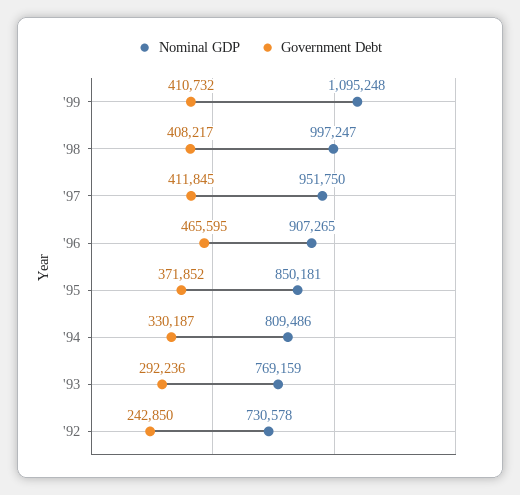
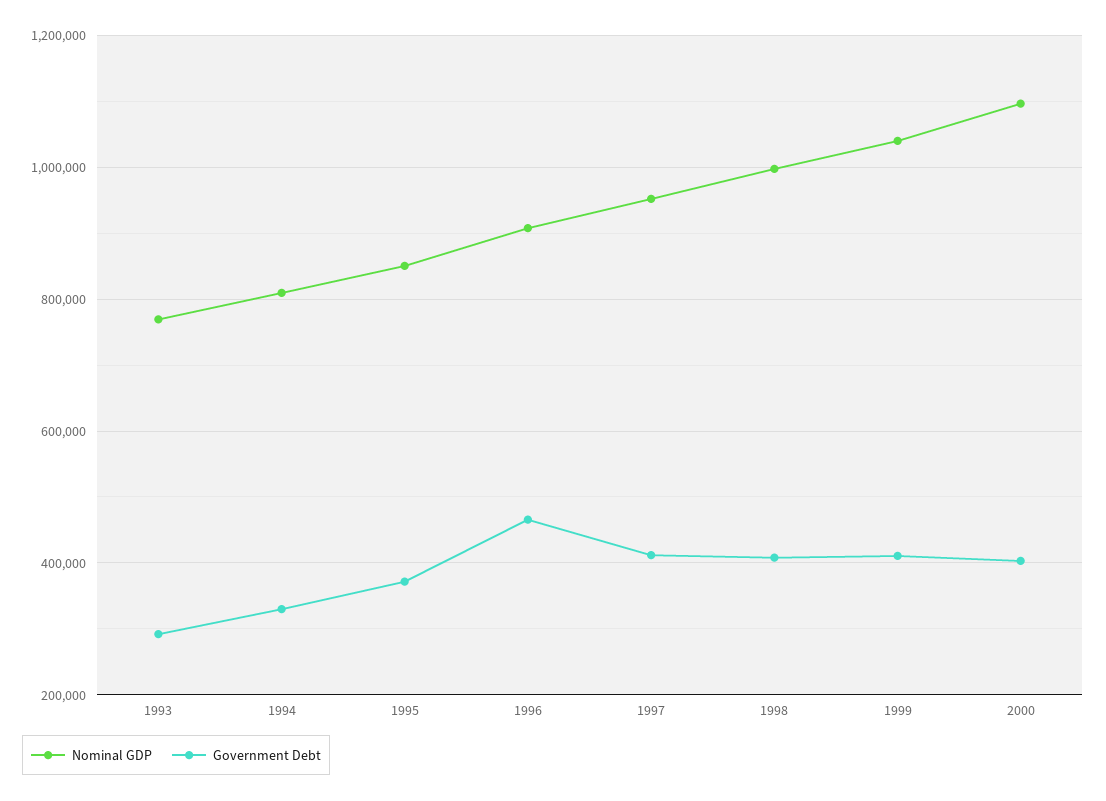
Nominal GDP, '99: 1095248 -> 1040000
Nominal GDP, '92: 730578 -> none
Government Debt, '92: 242850 -> none
Nominal GDP, 2000: none -> 1100000
Government Debt, 2000: none -> 400000

